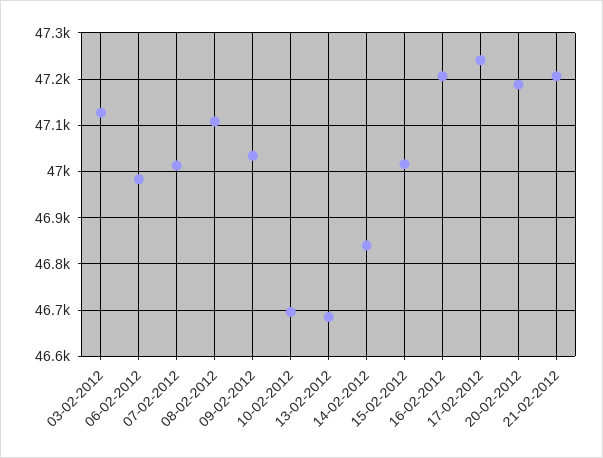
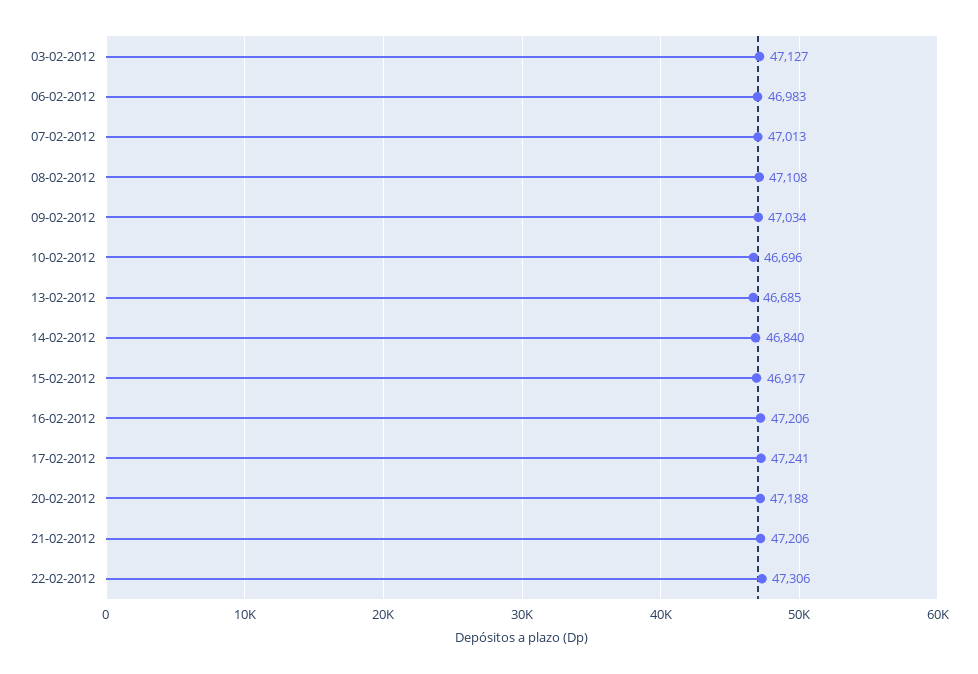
15-02-2012: 47020 -> 46917
22-02-2012: none -> 47306

